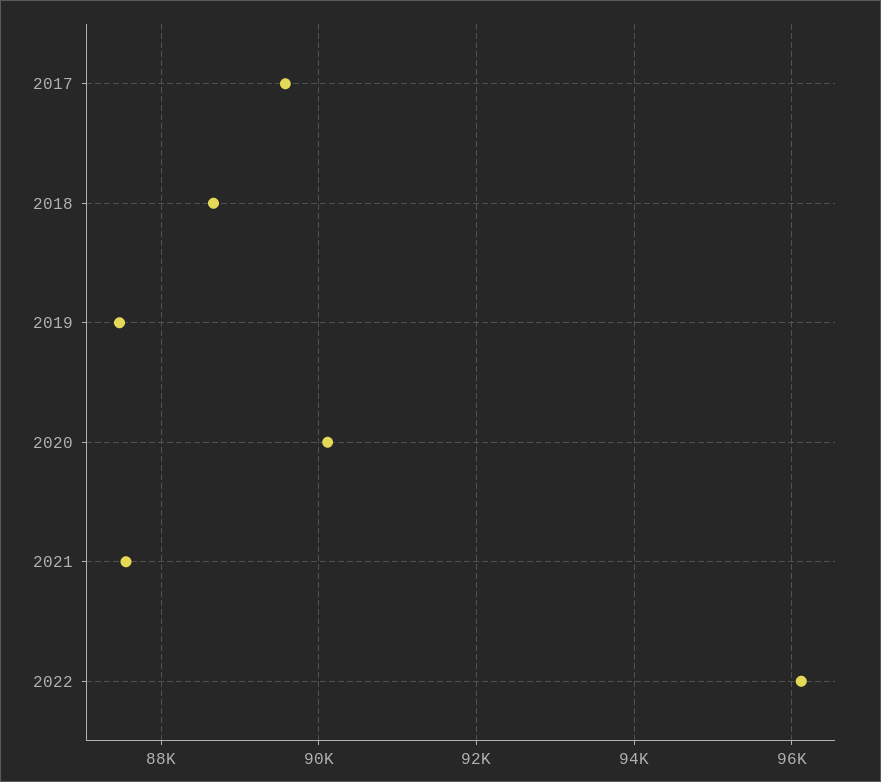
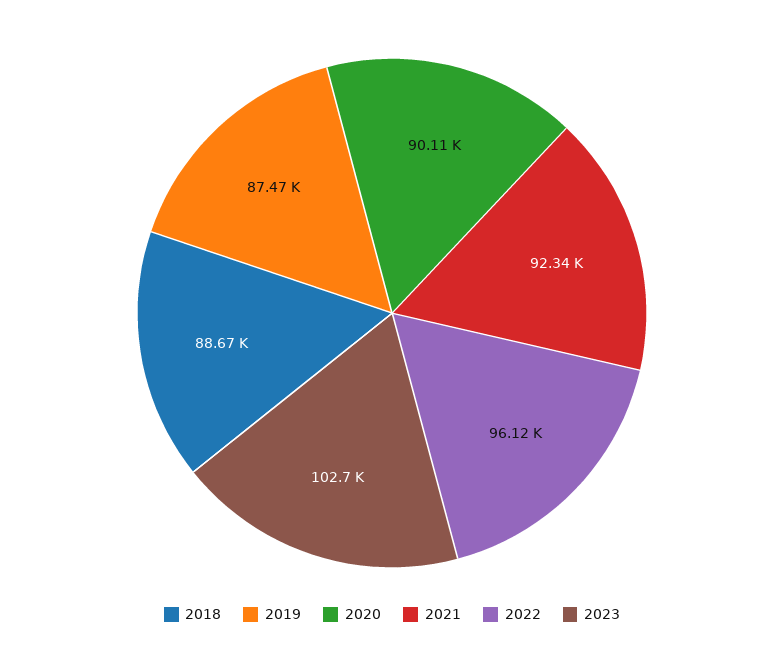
2017: 89600 -> none
2021: 87600 -> 92340
2023: none -> 102700

